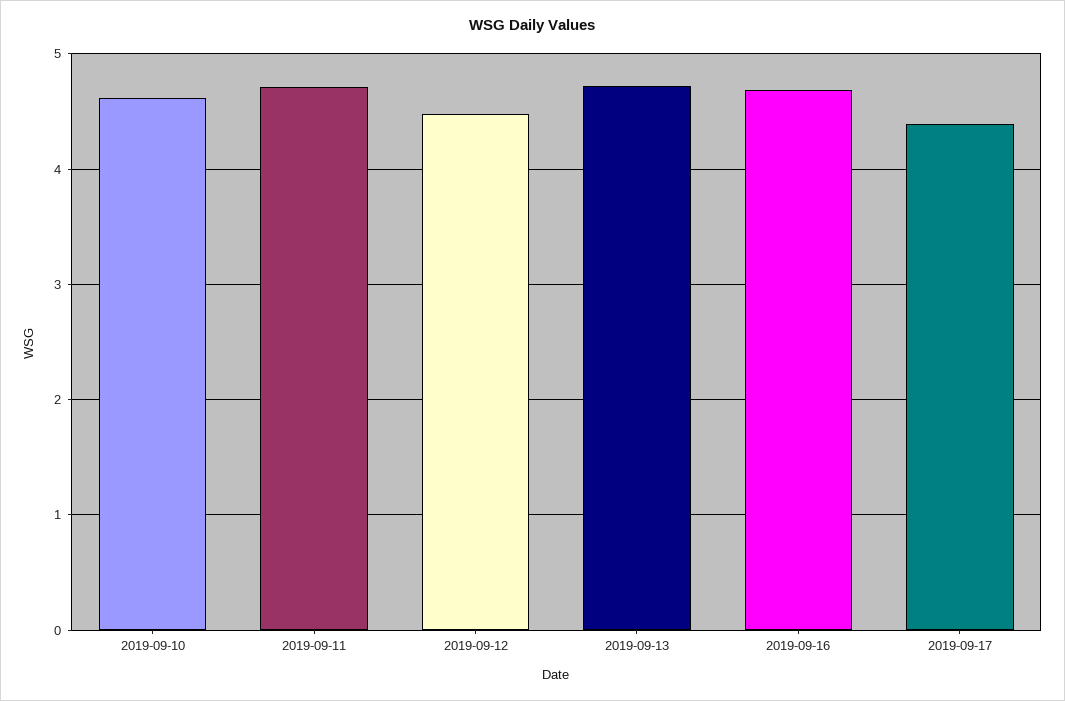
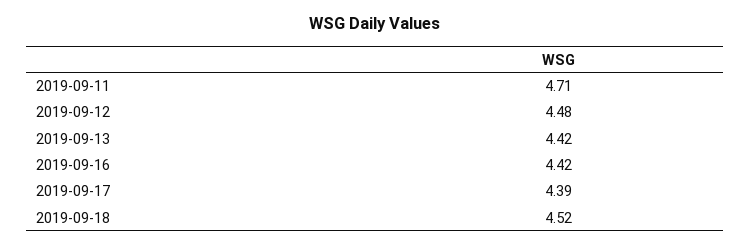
2019-09-10: 4.6 -> none
2019-09-13: 4.7 -> 4.42
2019-09-16: 4.7 -> 4.42
2019-09-18: none -> 4.52

